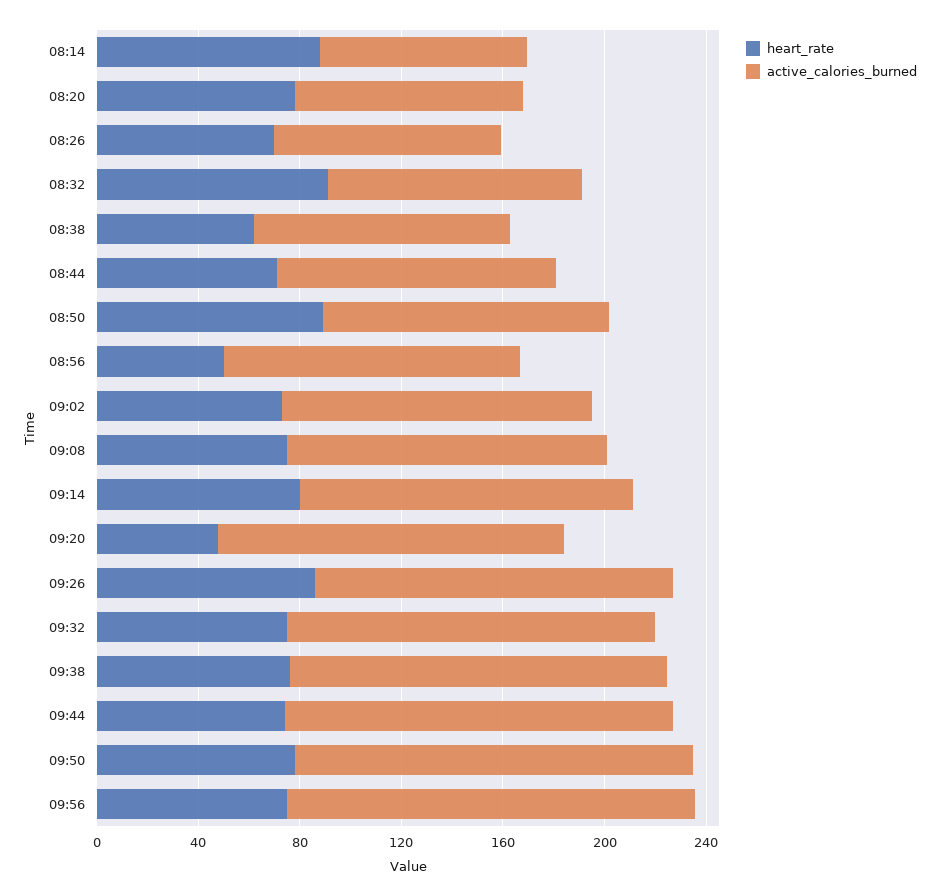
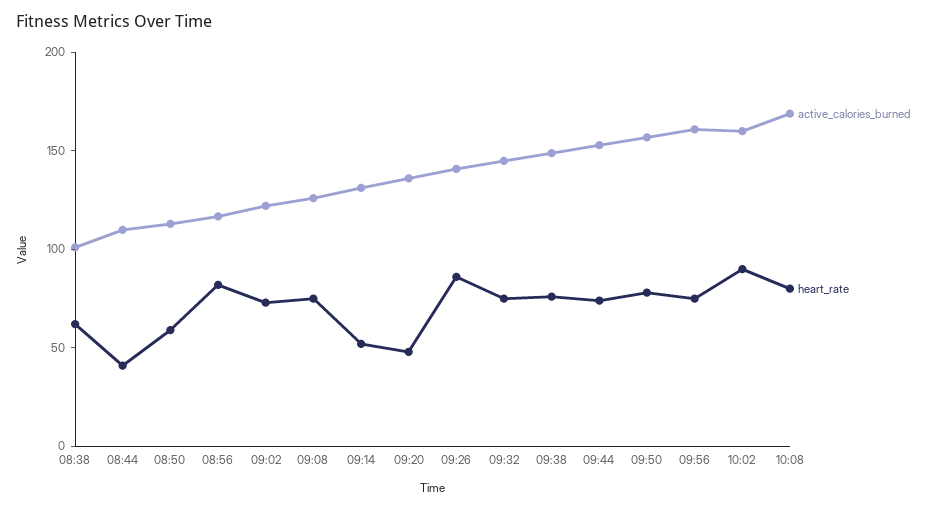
heart_rate, 08:14: 90 -> none
active_calories_burned, 08:14: 80 -> none
heart_rate, 08:20: 80 -> none
active_calories_burned, 08:20: 90 -> none
heart_rate, 08:26: 70 -> none
active_calories_burned, 08:26: 90 -> none
heart_rate, 08:32: 90 -> none
active_calories_burned, 08:32: 100 -> none
heart_rate, 08:44: 70 -> 40
heart_rate, 08:50: 90 -> 60
heart_rate, 08:56: 50 -> 80
heart_rate, 09:14: 80 -> 50
active_calories_burned, 10:02: none -> 160
heart_rate, 10:02: none -> 90
active_calories_burned, 10:08: none -> 170
heart_rate, 10:08: none -> 80

